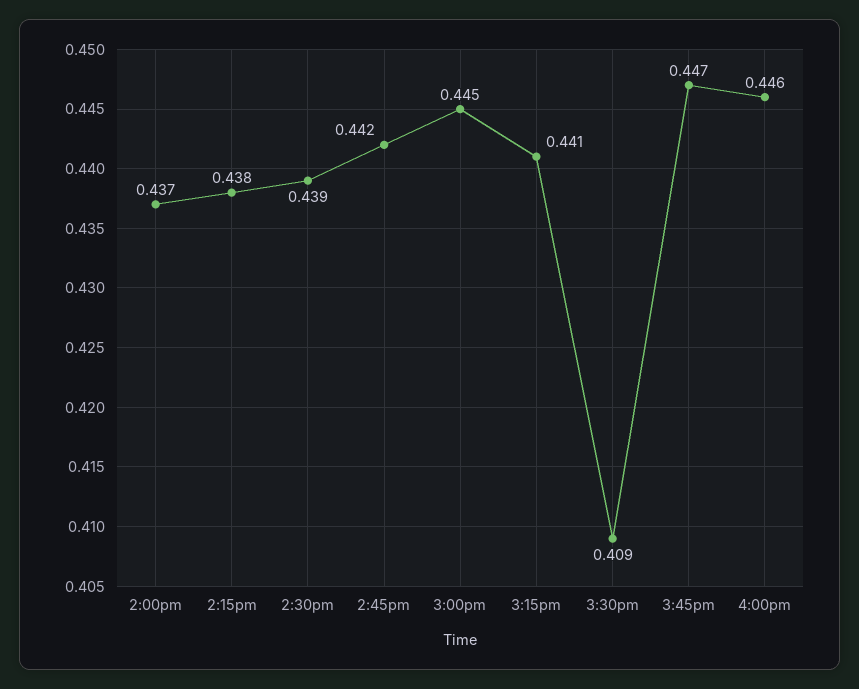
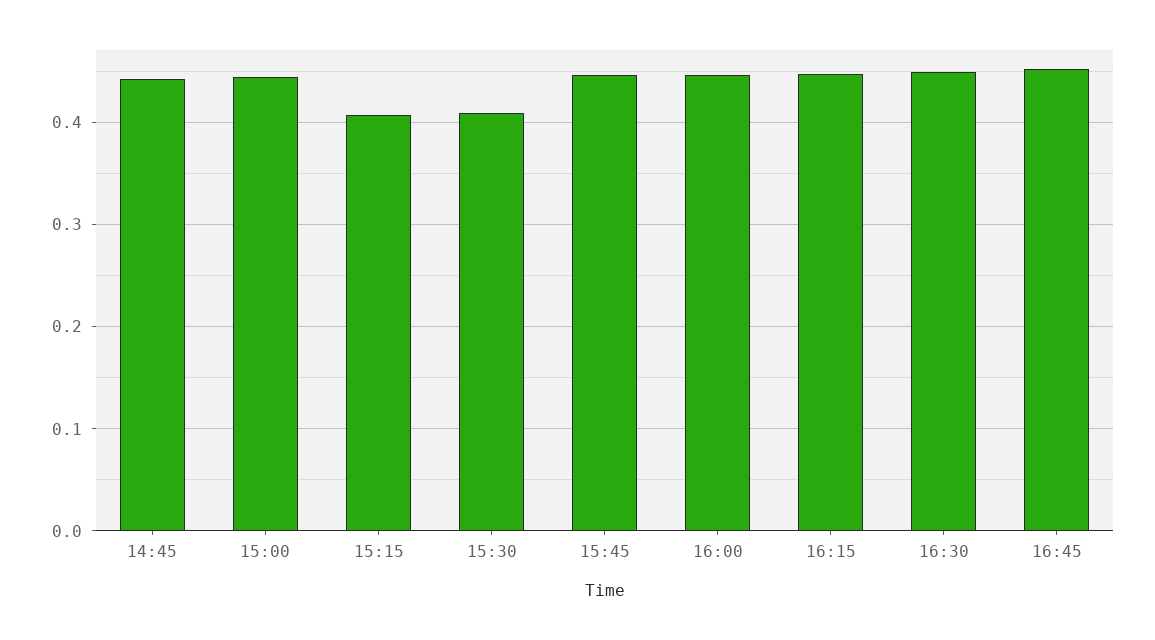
2:00pm: 0.437 -> none
2:15pm: 0.438 -> none
2:30pm: 0.439 -> none
3:15pm: 0.441 -> 0.41
16:15: none -> 0.45
16:30: none -> 0.45
16:45: none -> 0.45

